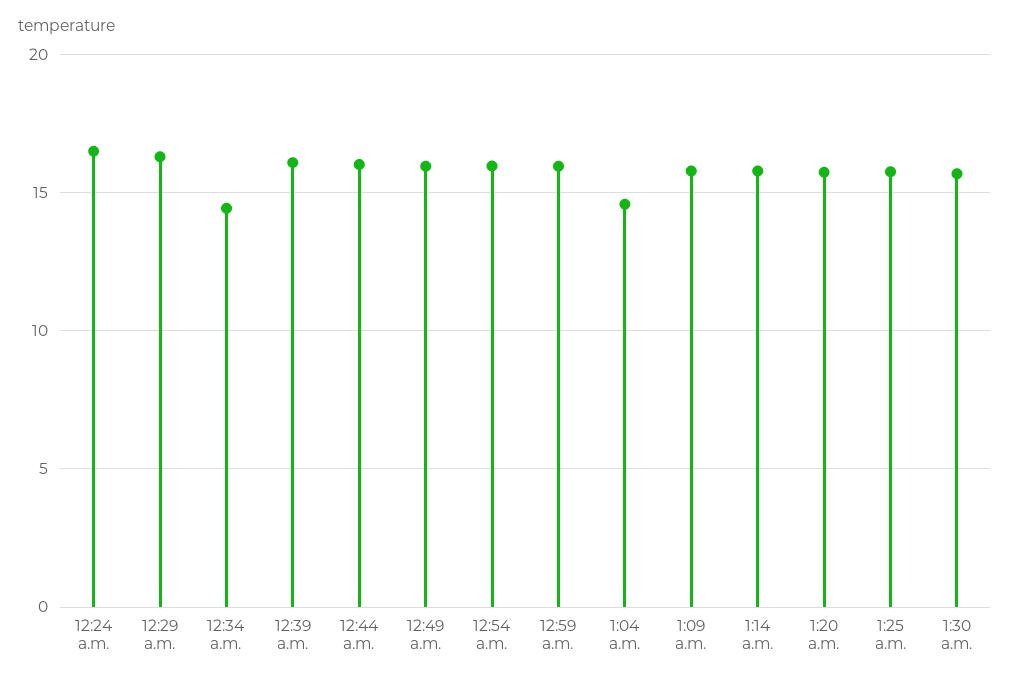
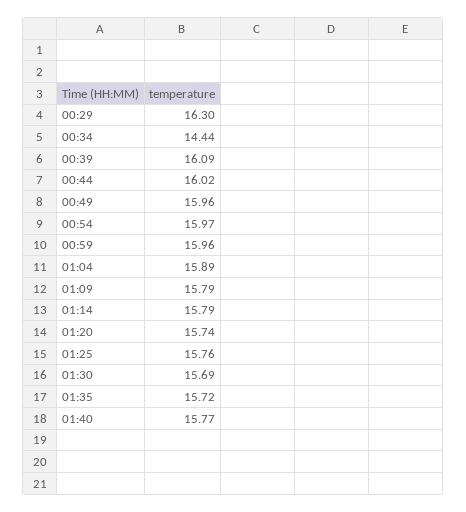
12:24 a.m.: 16.5 -> none
1:04 a.m.: 14.5 -> 15.89
01:35: none -> 15.72
01:40: none -> 15.77

